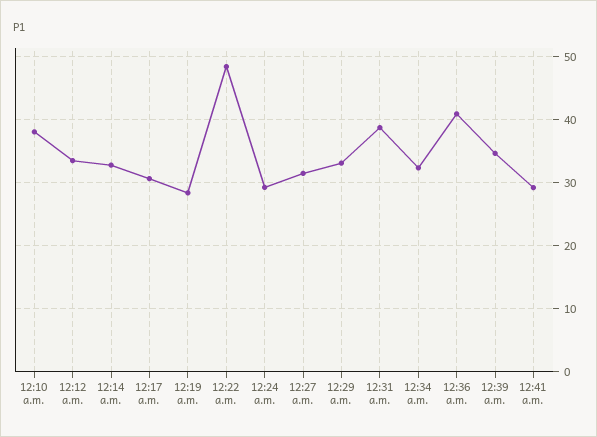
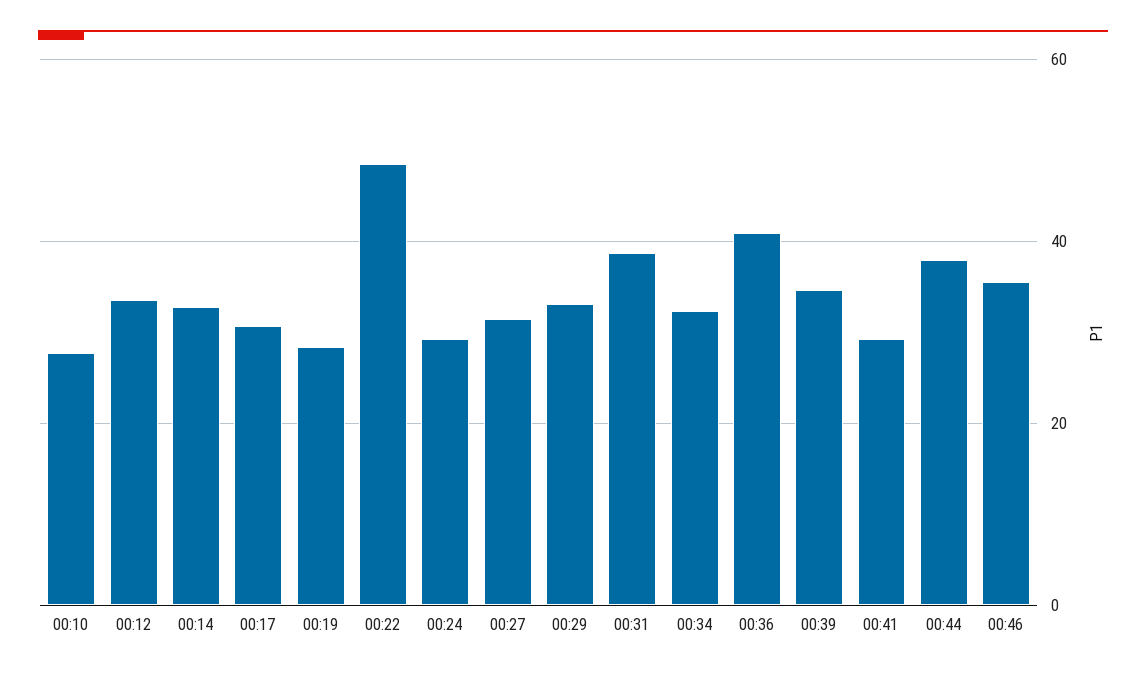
12:10 a.m.: 38 -> 28
00:44: none -> 38
00:46: none -> 36

